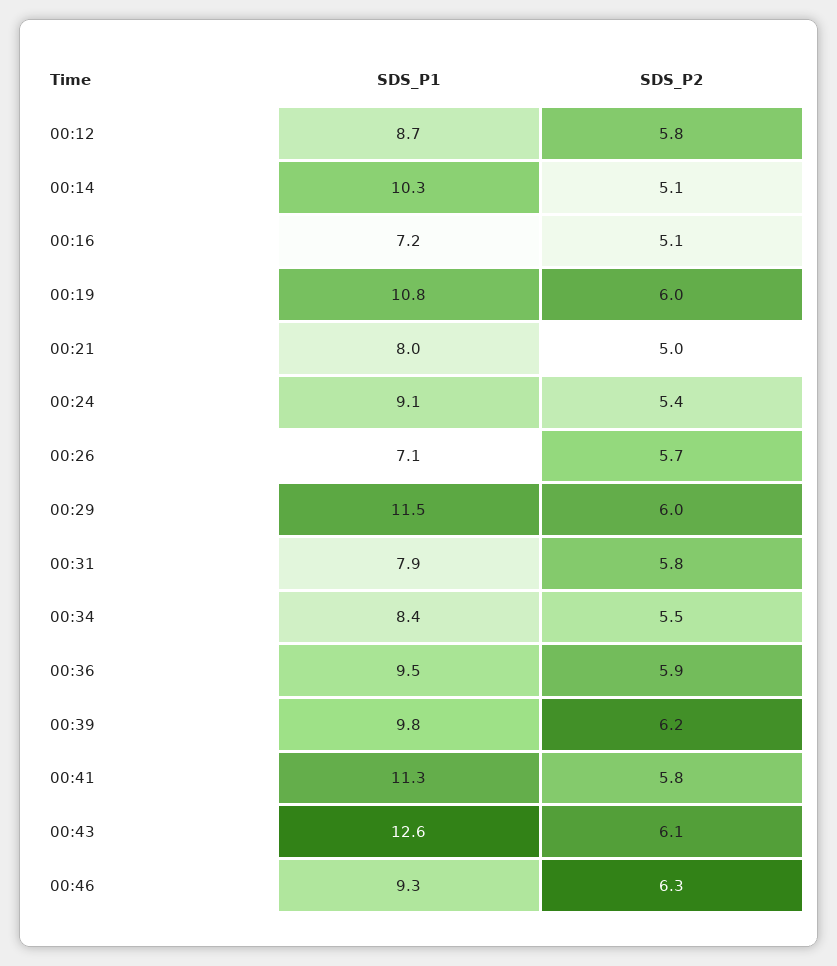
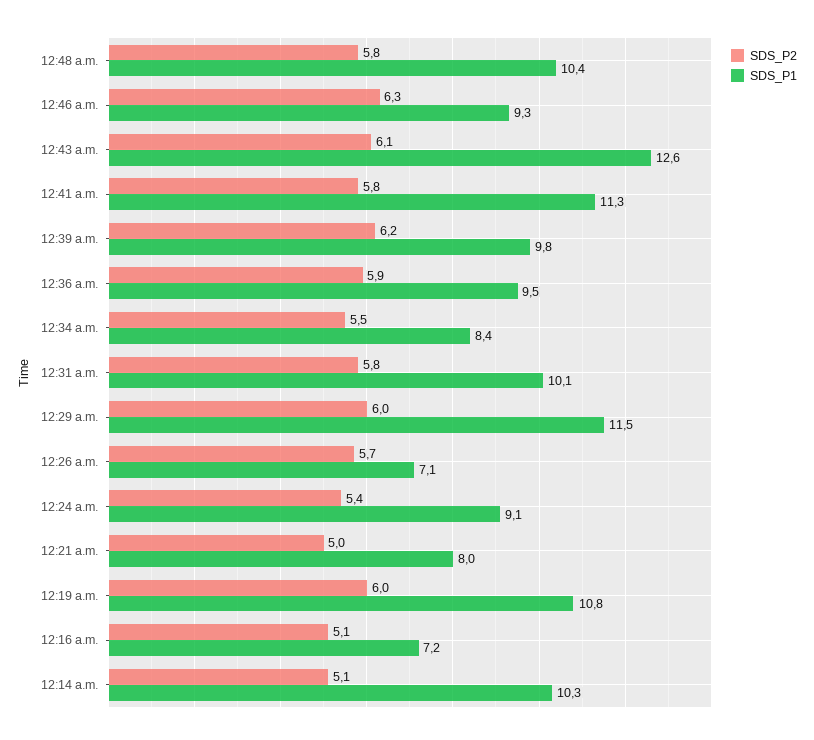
SDS_P1, 00:12: 8.7 -> none
SDS_P2, 00:12: 5.8 -> none
SDS_P1, 00:31: 7.9 -> 10.1
SDS_P2, 12:48 a.m.: none -> 5.8
SDS_P1, 12:48 a.m.: none -> 10.4

